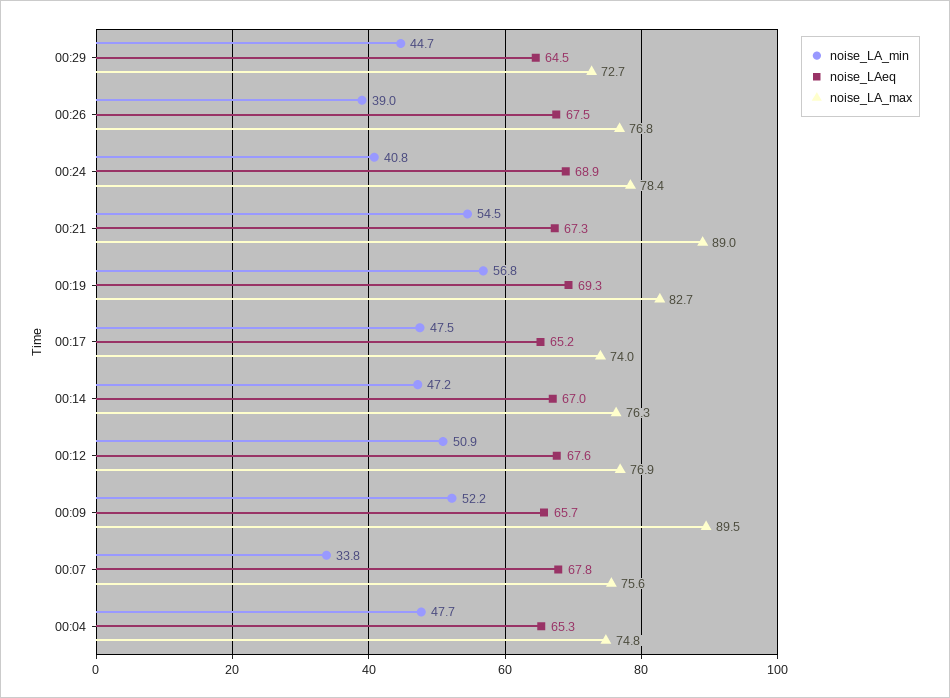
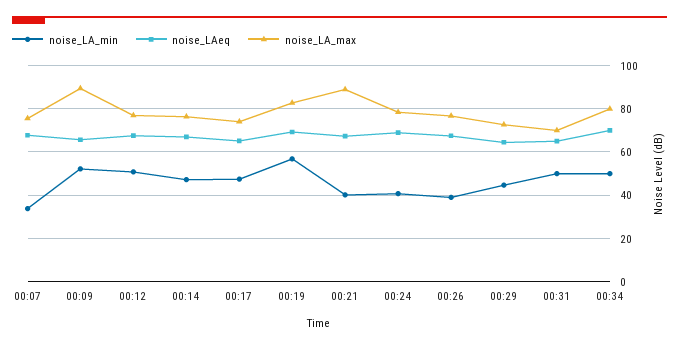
noise_LA_min, 00:21: 54.5 -> 40
noise_LA_min, 00:04: 47.7 -> none
noise_LAeq, 00:04: 65.3 -> none
noise_LA_max, 00:04: 74.8 -> none
noise_LA_min, 00:31: none -> 50
noise_LAeq, 00:31: none -> 65
noise_LA_max, 00:31: none -> 70
noise_LA_min, 00:34: none -> 50
noise_LAeq, 00:34: none -> 70
noise_LA_max, 00:34: none -> 80

